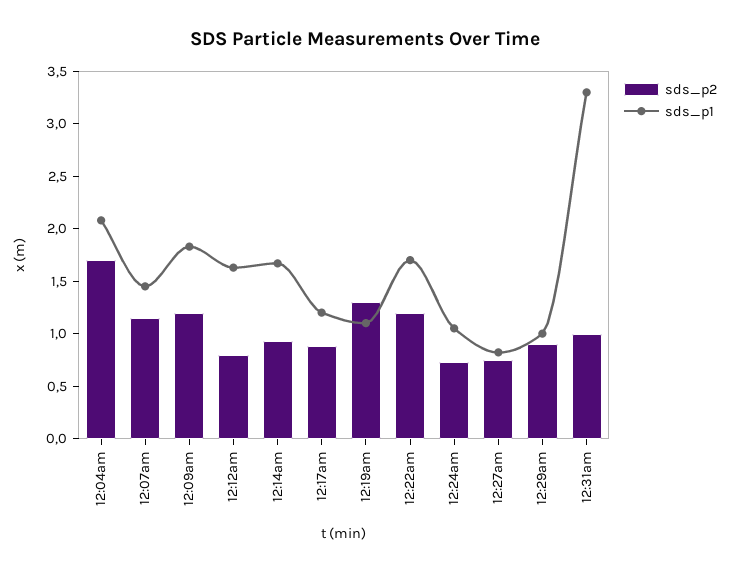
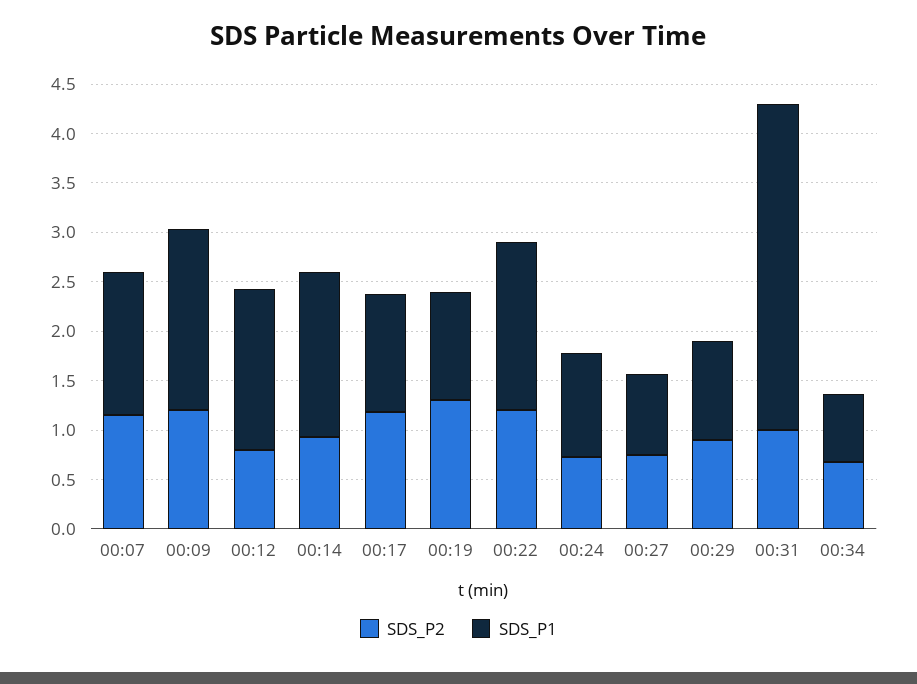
sds_p2, 12:04am: 1.7 -> none
sds_p1, 12:04am: 2.1 -> none
sds_p2, 12:17am: 0.9 -> 1.2
sds_p2, 00:34: none -> 0.7
sds_p1, 00:34: none -> 0.7

